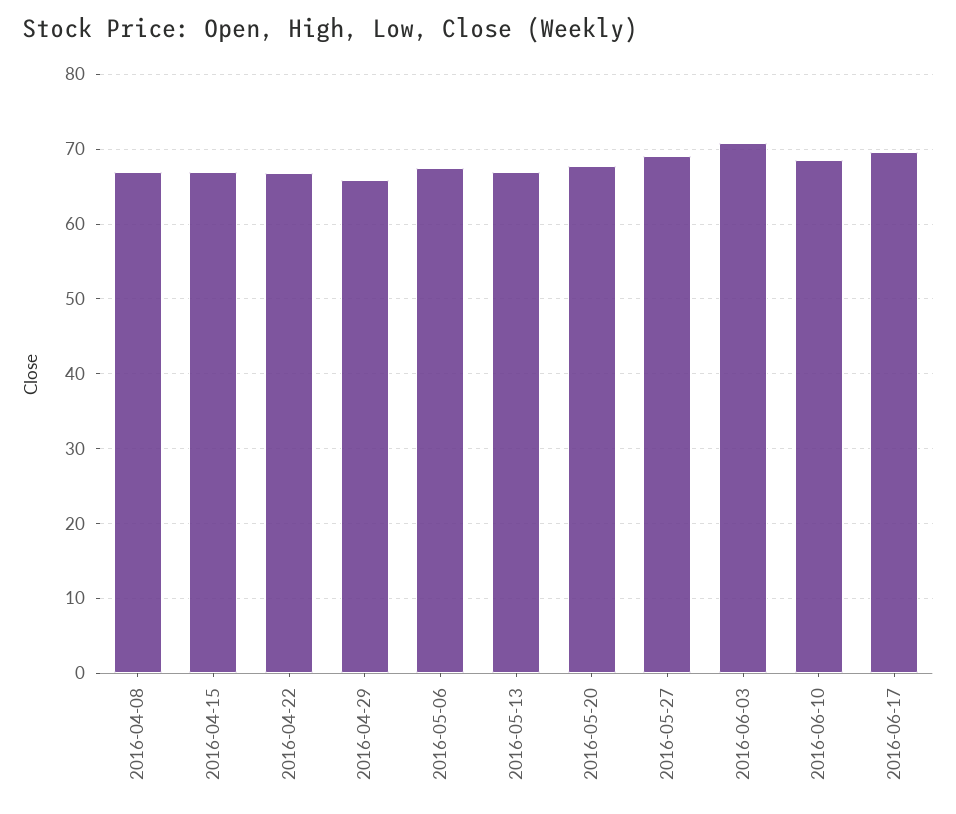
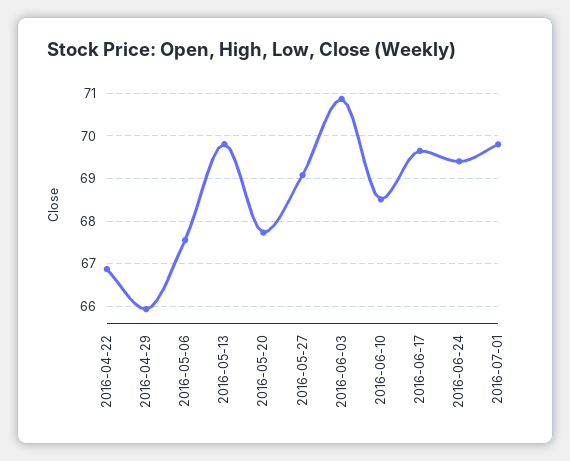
2016-04-08: 67 -> none
2016-04-15: 67 -> none
2016-05-13: 67 -> 69.8
2016-06-24: none -> 69.4
2016-07-01: none -> 69.8

